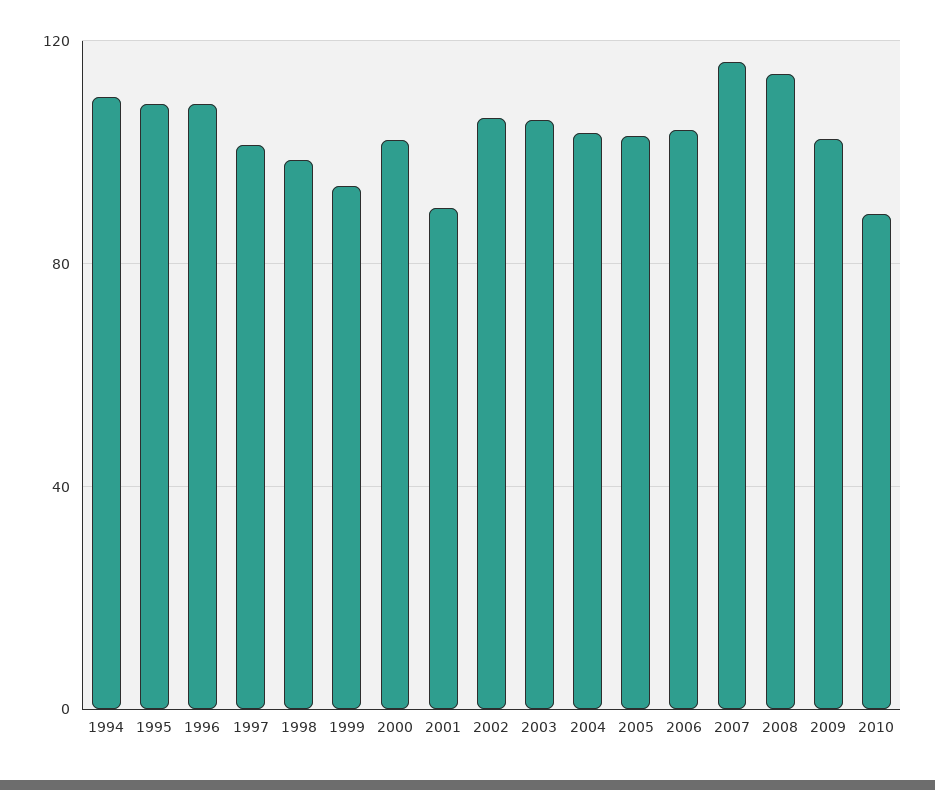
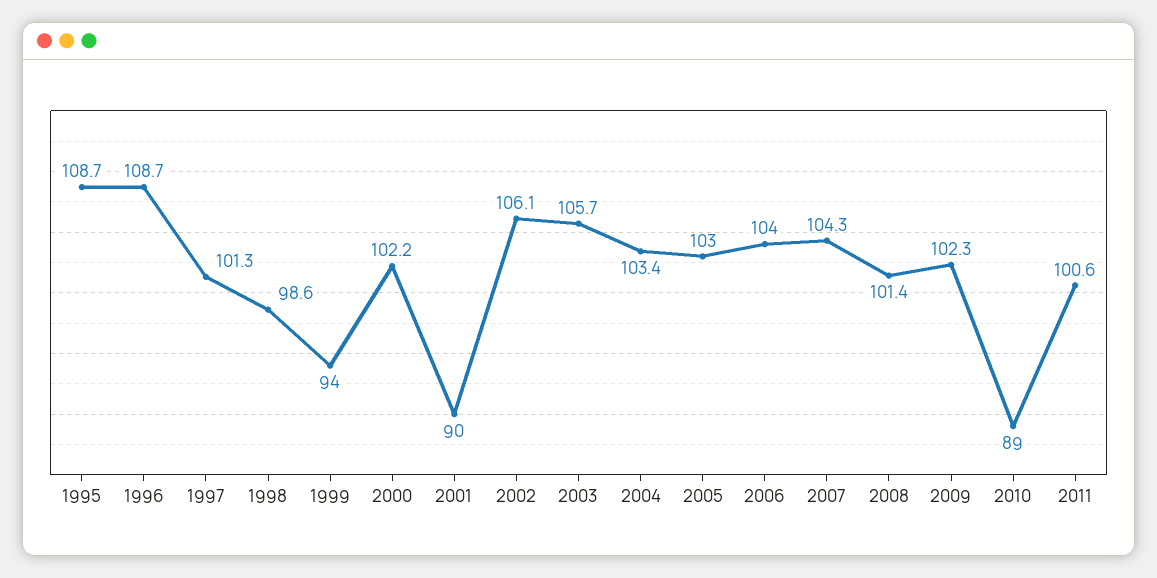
1994: 110 -> none
2007: 115 -> 104.3
2008: 115 -> 101.4
2011: none -> 100.6

